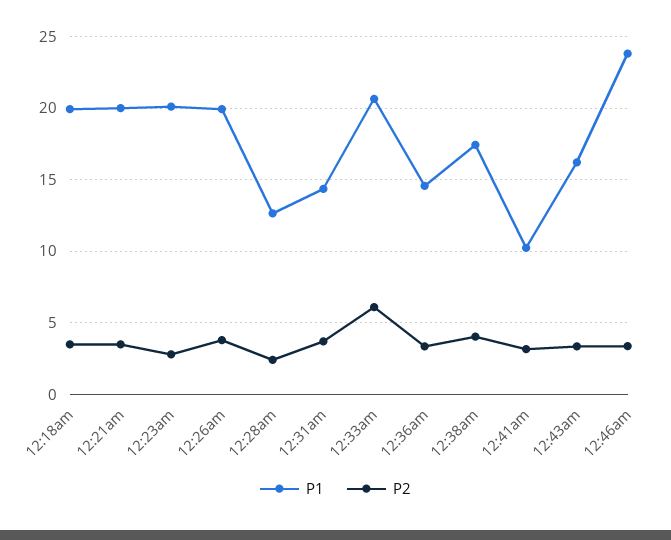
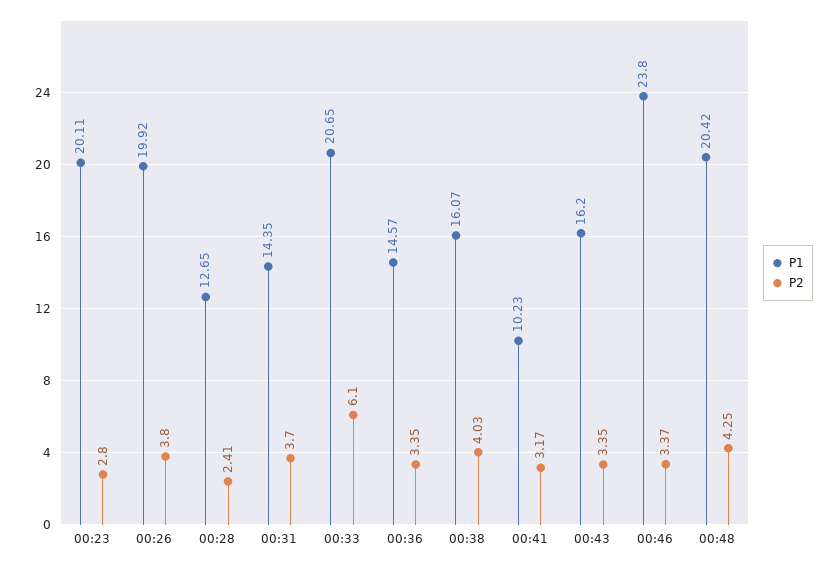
P1, 12:18am: 20 -> none
P2, 12:18am: 3.5 -> none
P1, 12:21am: 20 -> none
P2, 12:21am: 3.5 -> none
P1, 12:38am: 17.5 -> 16.07
P1, 00:48: none -> 20.42
P2, 00:48: none -> 4.25

